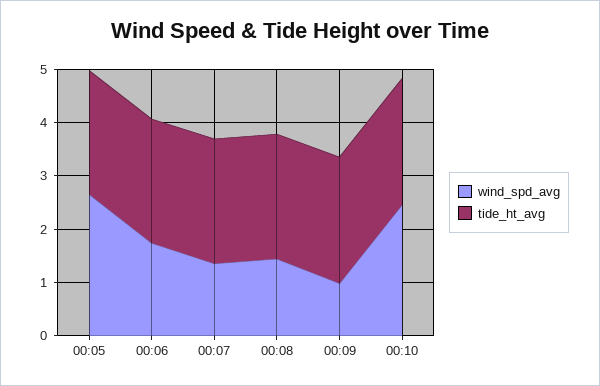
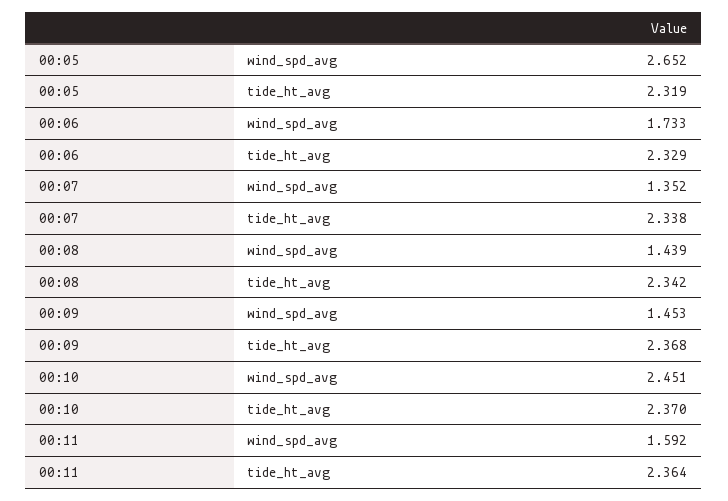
wind_spd_avg, 00:09: 1 -> 1.453
wind_spd_avg, 00:11: none -> 1.592
tide_ht_avg, 00:11: none -> 2.364

